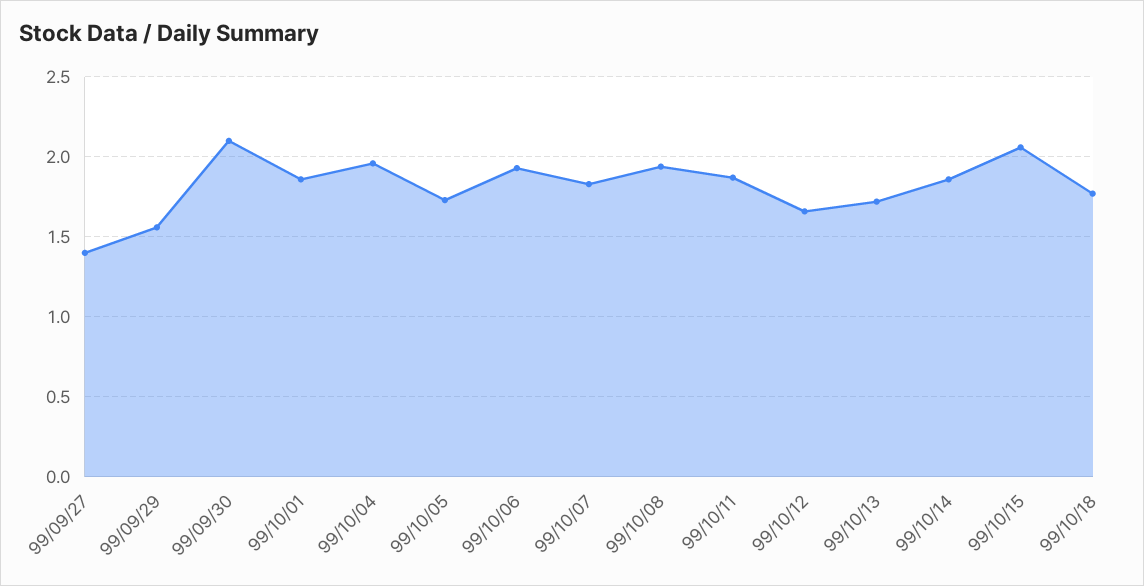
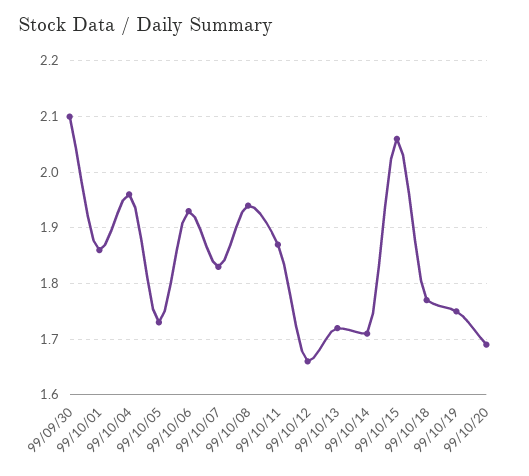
99/09/27: 1.4 -> none
99/09/29: 1.55 -> none
99/10/14: 1.85 -> 1.7
99/10/19: none -> 1.75
99/10/20: none -> 1.7

